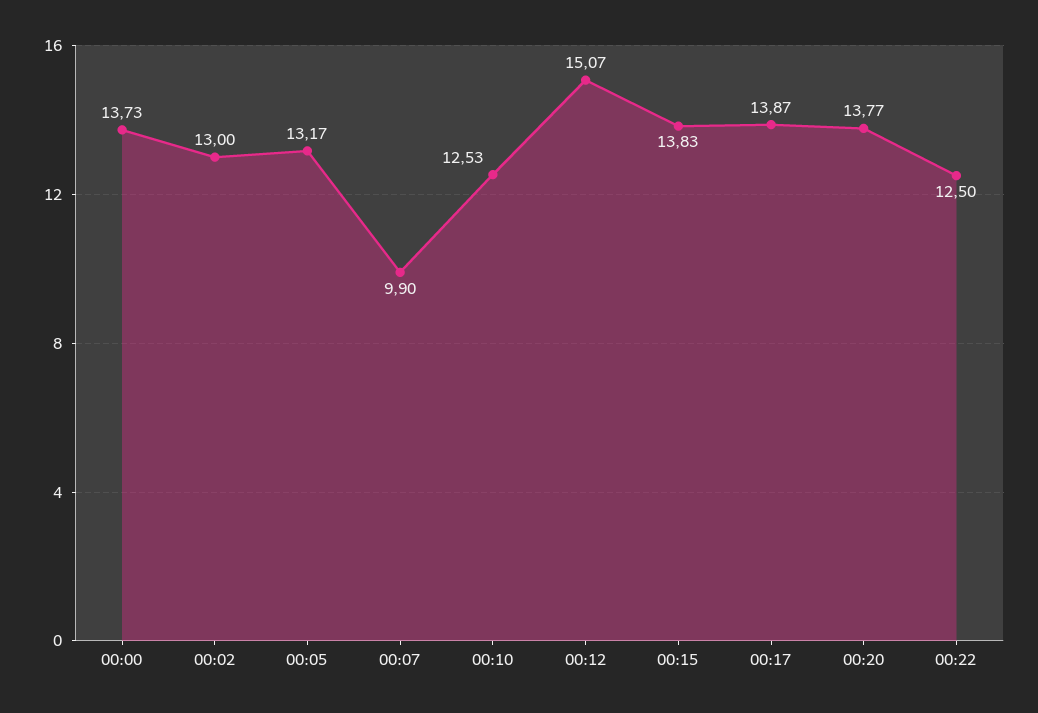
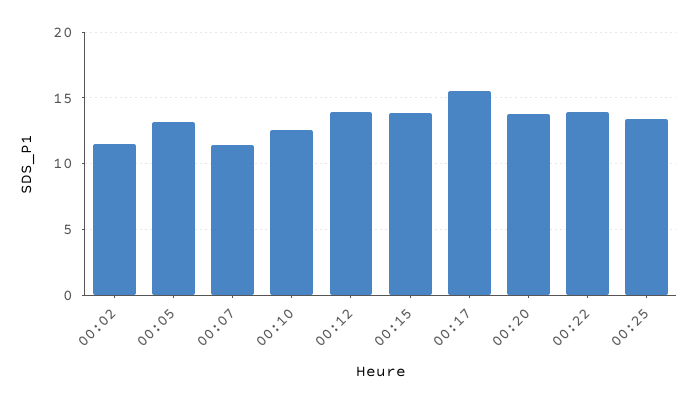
00:00: 13.73 -> none
00:02: 13 -> 11.5
00:07: 9.9 -> 11.5
00:12: 15.07 -> 14
00:17: 13.87 -> 15.5
00:22: 12.5 -> 14
00:25: none -> 13.5

